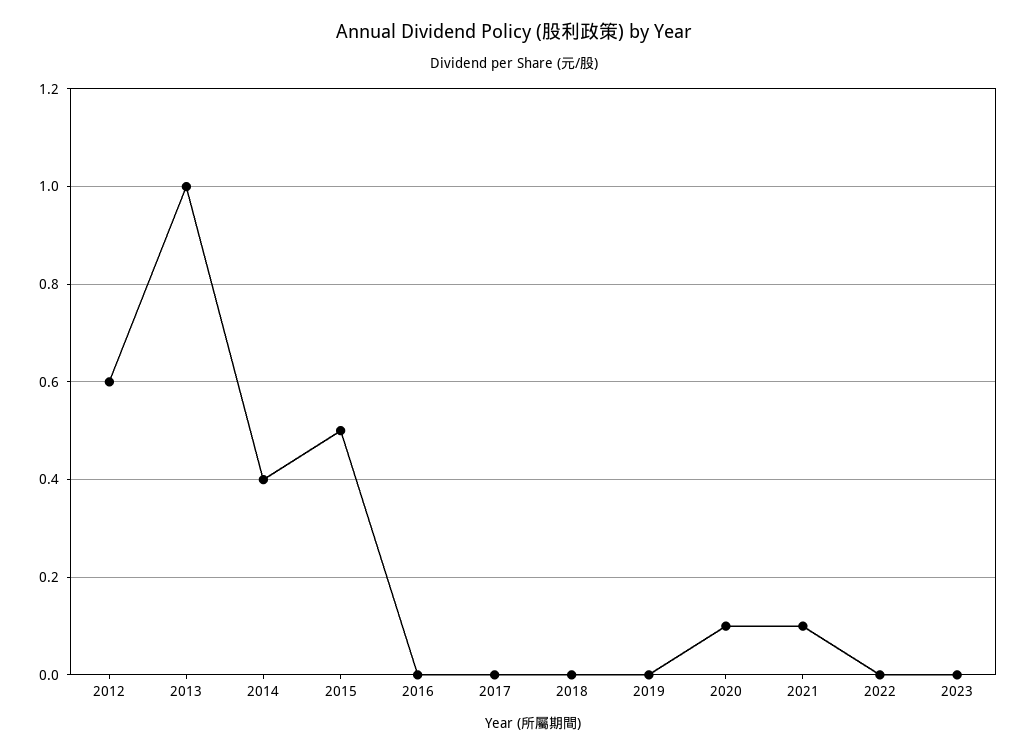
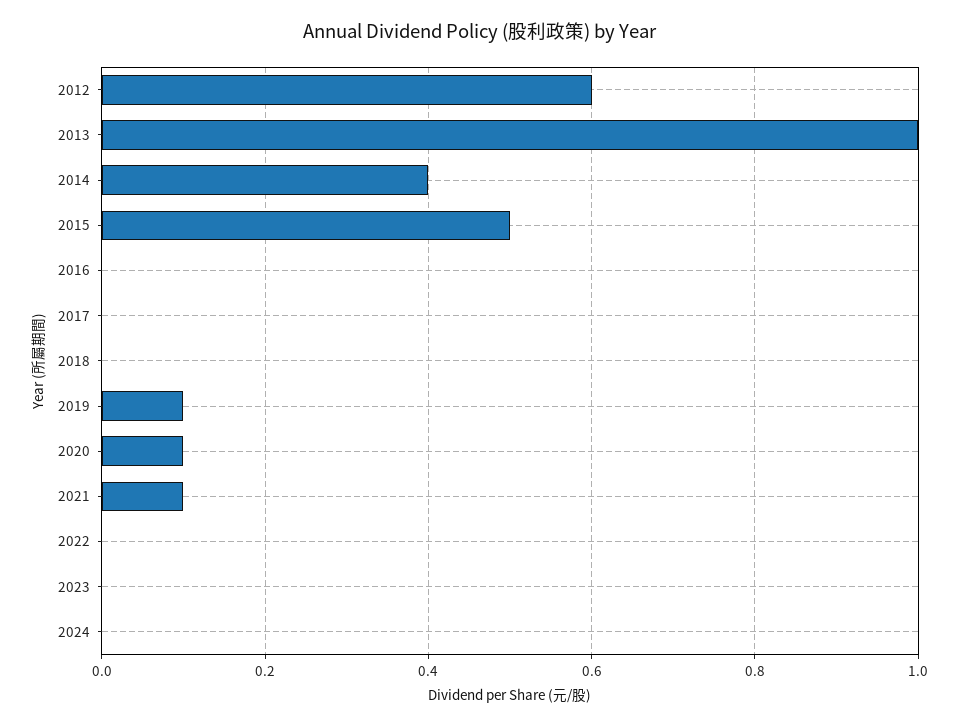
2019: 0 -> 0.1
2024: none -> 0

